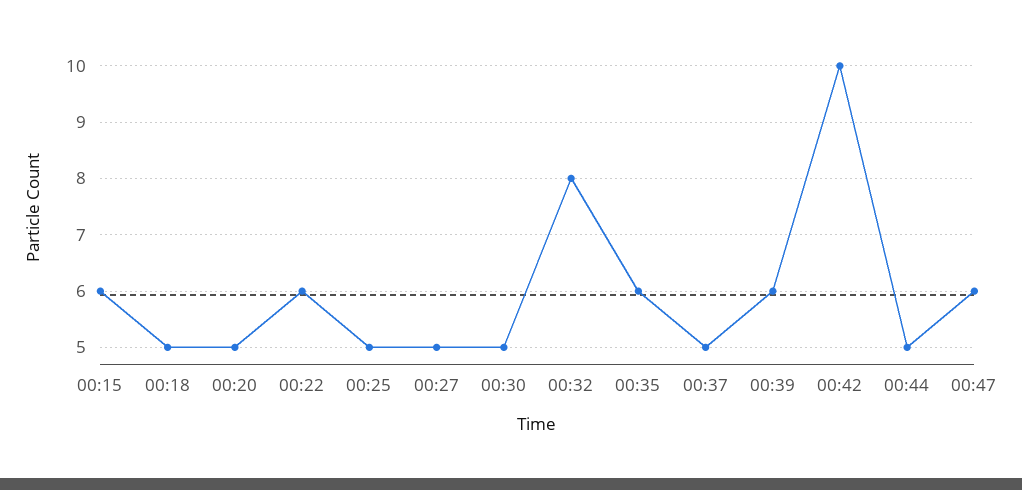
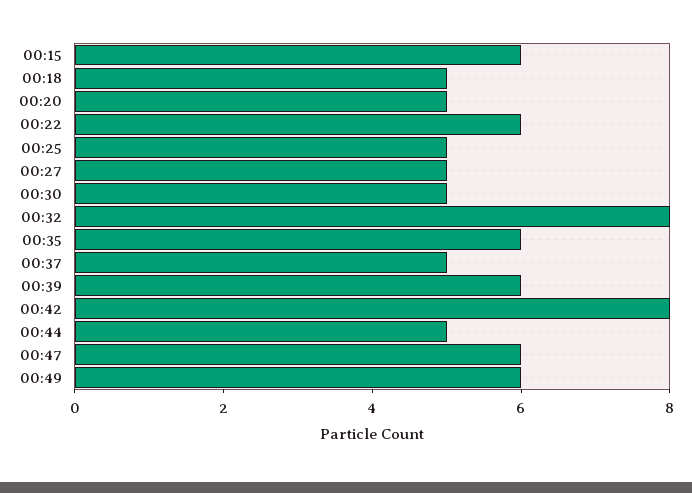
00:42: 10 -> 8
00:49: none -> 6

